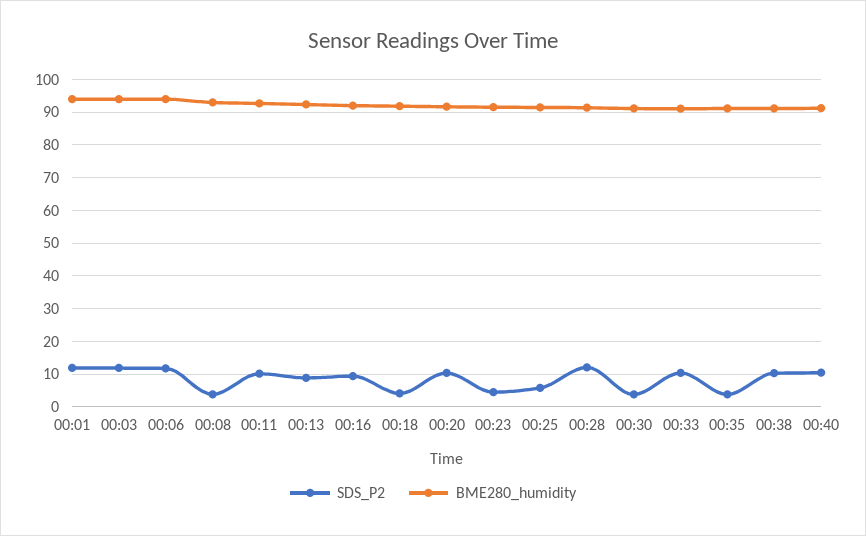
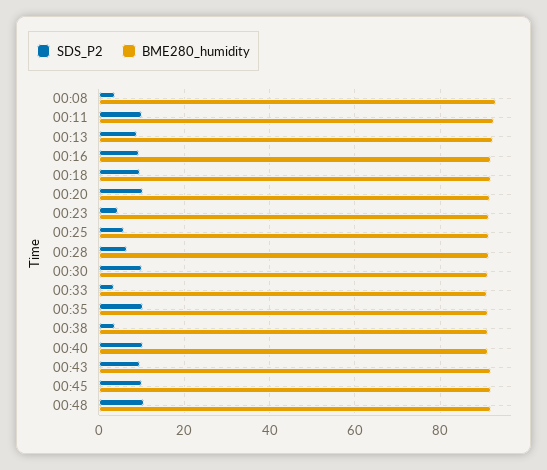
SDS_P2, 00:01: 12 -> none
BME280_humidity, 00:01: 94 -> none
SDS_P2, 00:03: 12 -> none
BME280_humidity, 00:03: 94 -> none
SDS_P2, 00:06: 12 -> none
BME280_humidity, 00:06: 94 -> none
SDS_P2, 00:18: 4 -> 10
SDS_P2, 00:28: 12 -> 6
SDS_P2, 00:30: 4 -> 10
SDS_P2, 00:33: 10 -> 4
SDS_P2, 00:35: 4 -> 10
SDS_P2, 00:38: 10 -> 4
SDS_P2, 00:43: none -> 10
BME280_humidity, 00:43: none -> 92
SDS_P2, 00:45: none -> 10
BME280_humidity, 00:45: none -> 92
SDS_P2, 00:48: none -> 10
BME280_humidity, 00:48: none -> 92

